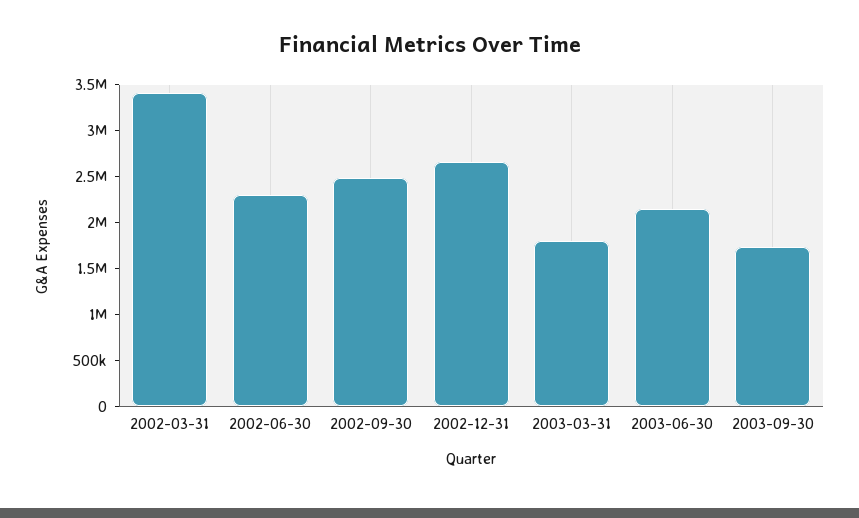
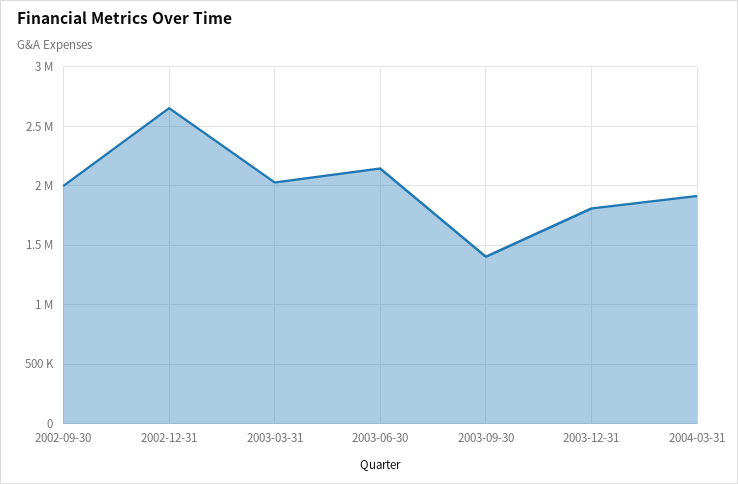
2002-03-31: 3400000 -> none
2002-06-30: 2300000 -> none
2002-09-30: 2500000 -> 2000000
2003-03-31: 1800000 -> 2000000
2003-09-30: 1700000 -> 1400000
2003-12-31: none -> 1800000
2004-03-31: none -> 1900000

